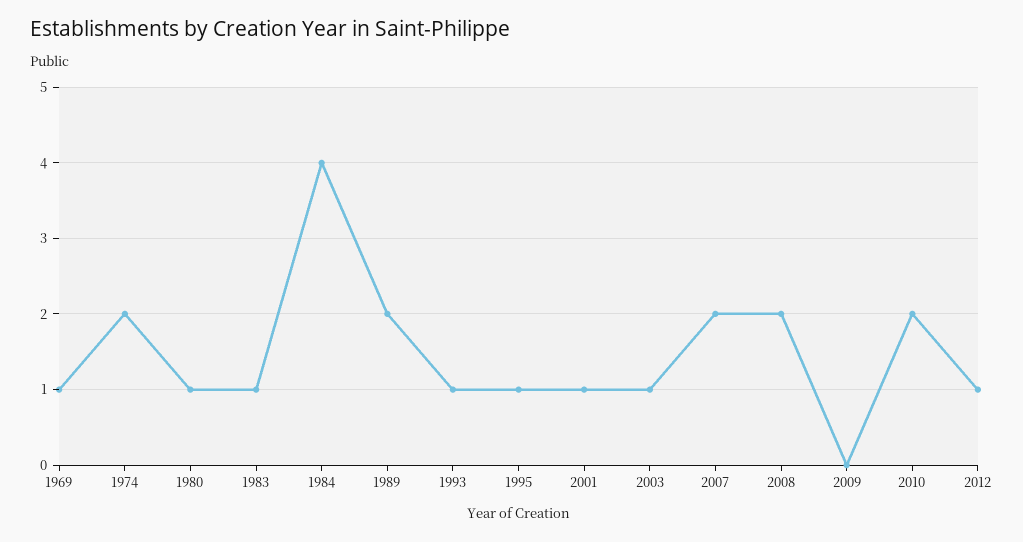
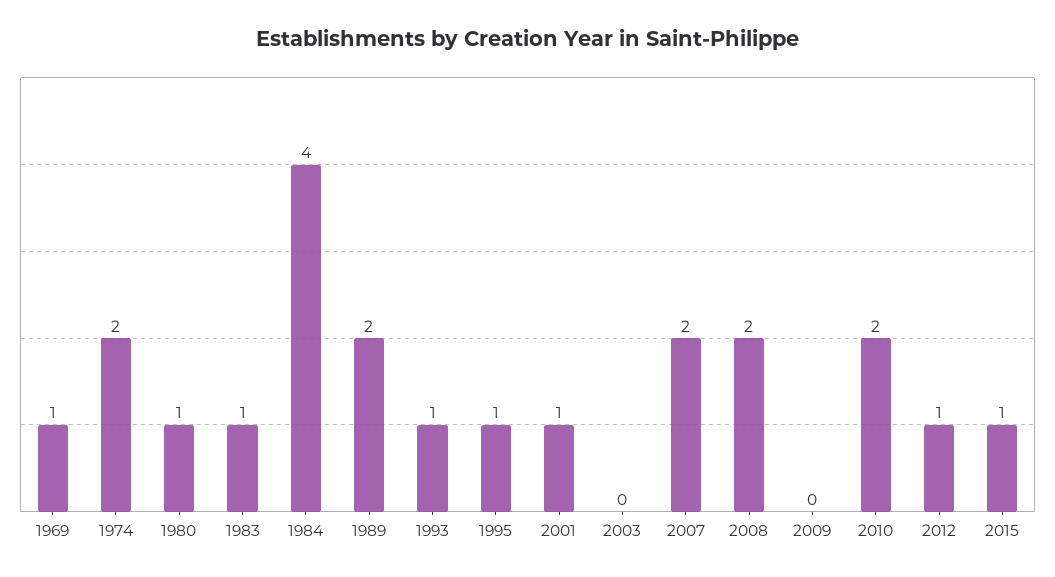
2003: 1 -> 0
2015: none -> 1

